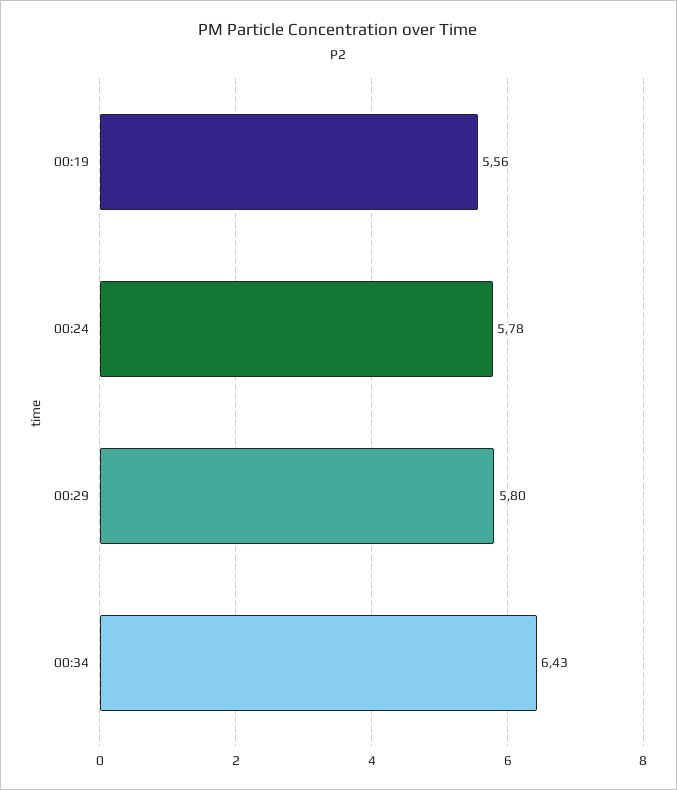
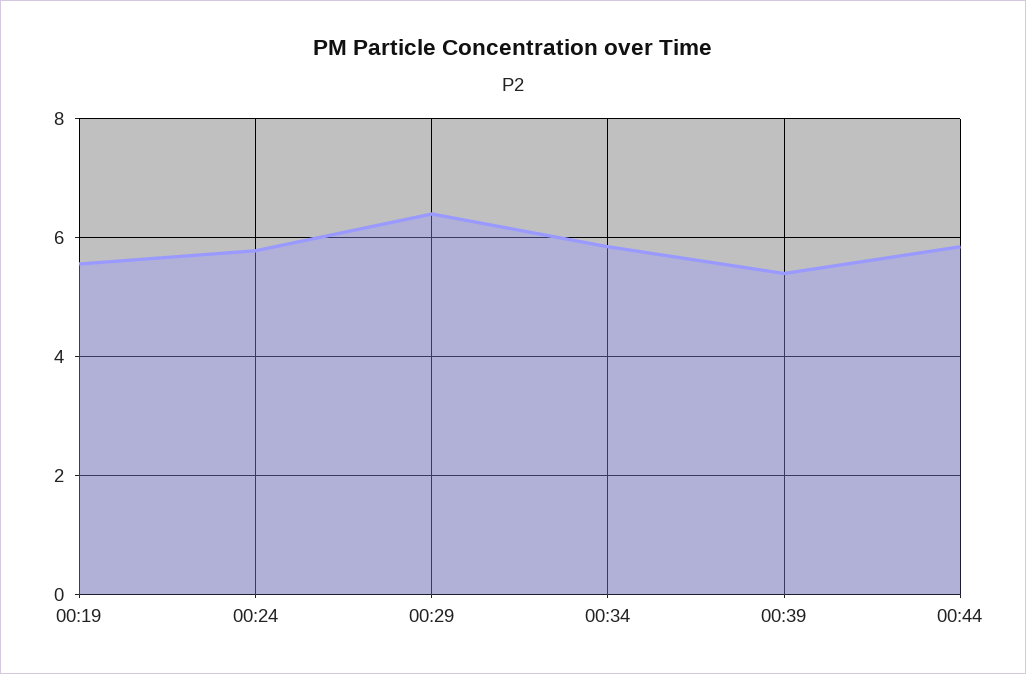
00:29: 5.8 -> 6.4
00:34: 6.43 -> 5.8
00:39: none -> 5.4
00:44: none -> 5.8

